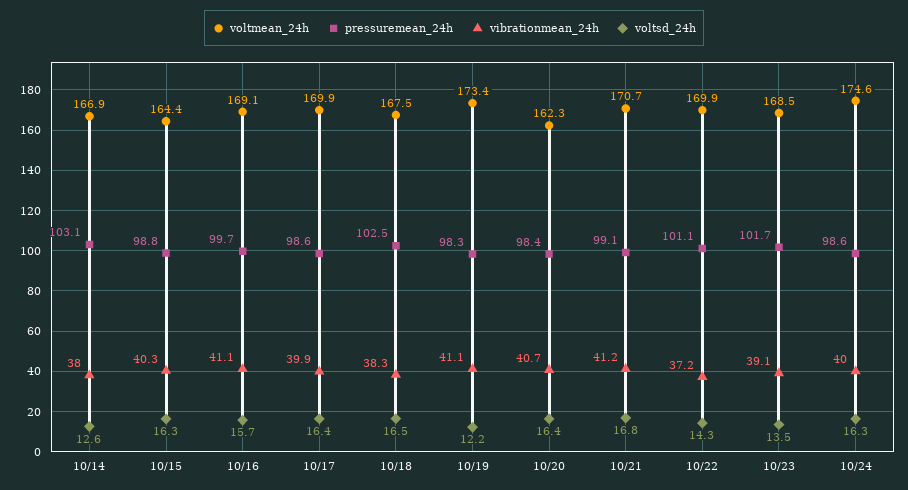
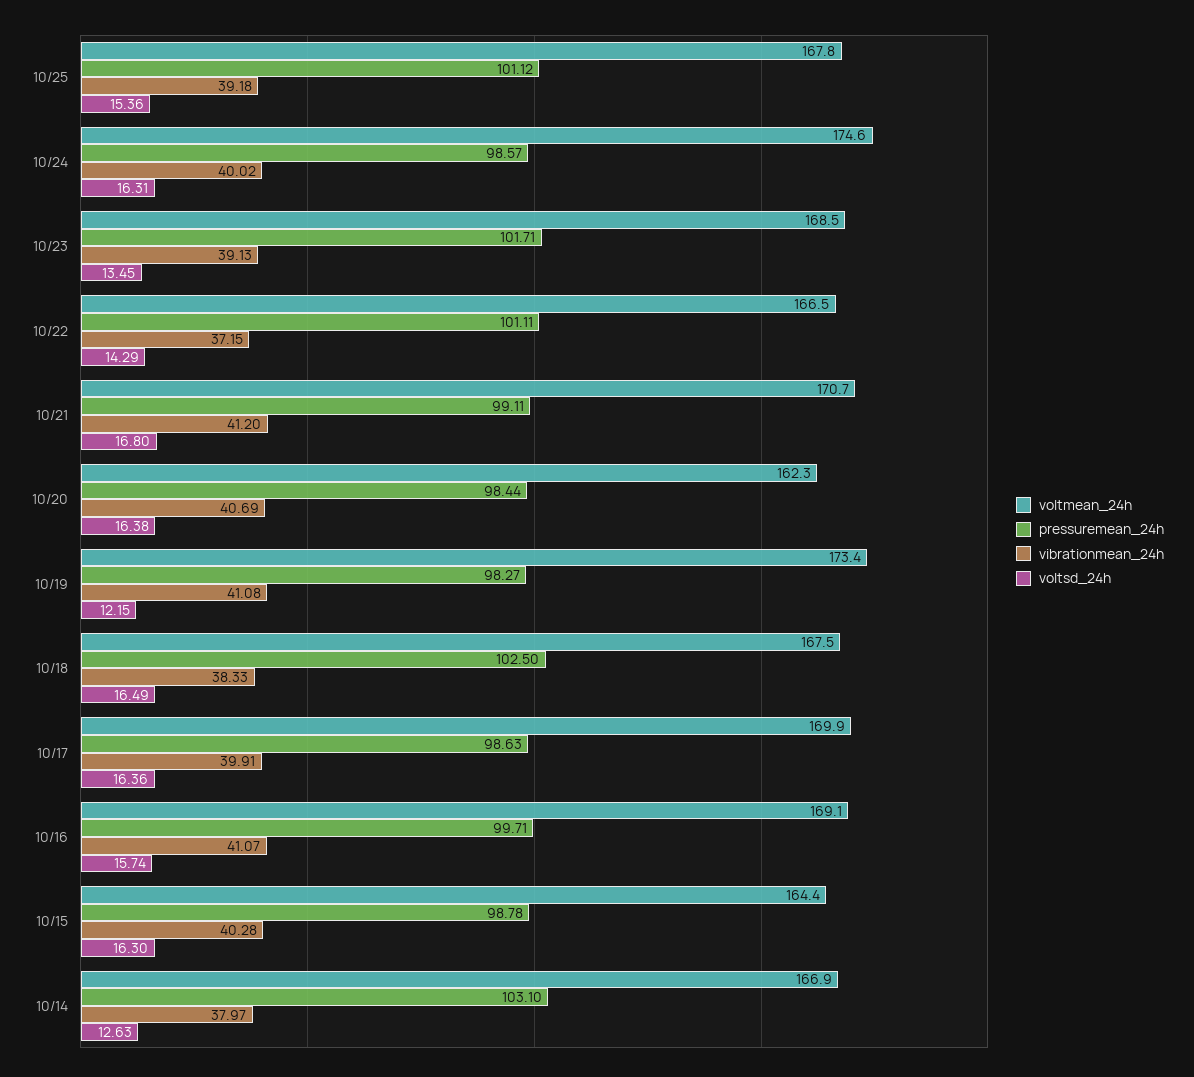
voltmean_24h, 10/22: 169.9 -> 166.5
voltmean_24h, 10/25: none -> 167.8
pressuremean_24h, 10/25: none -> 101.12
vibrationmean_24h, 10/25: none -> 39.18
voltsd_24h, 10/25: none -> 15.36

